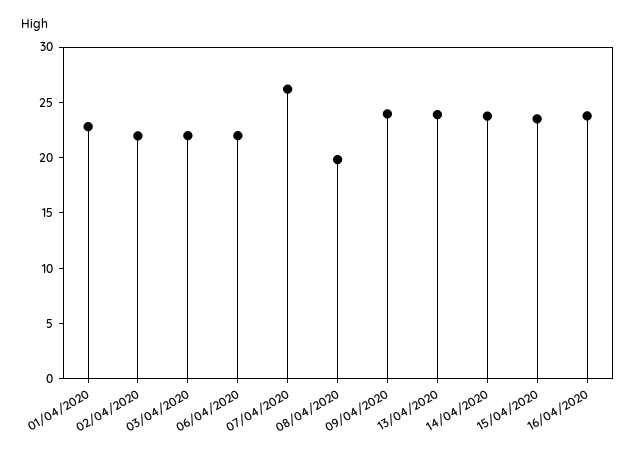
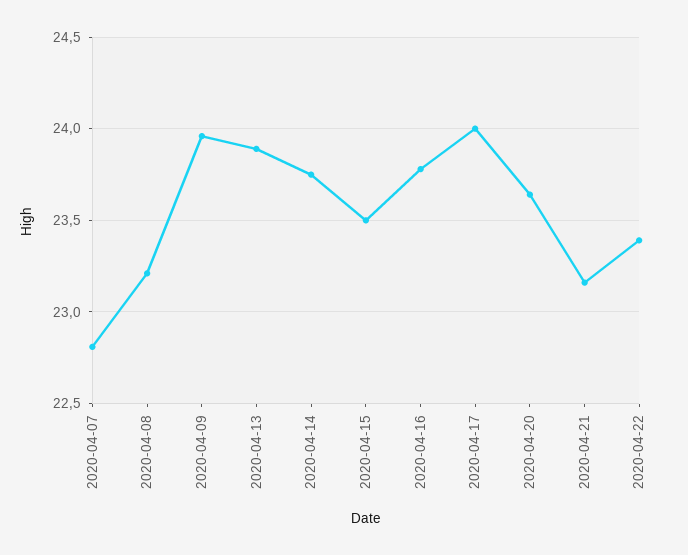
01/04/2020: 23 -> none
02/04/2020: 22 -> none
03/04/2020: 22 -> none
06/04/2020: 22 -> none
07/04/2020: 26 -> 22.8
08/04/2020: 20 -> 23.2
2020-04-17: none -> 24
2020-04-20: none -> 23.65
2020-04-21: none -> 23.15
2020-04-22: none -> 23.4

